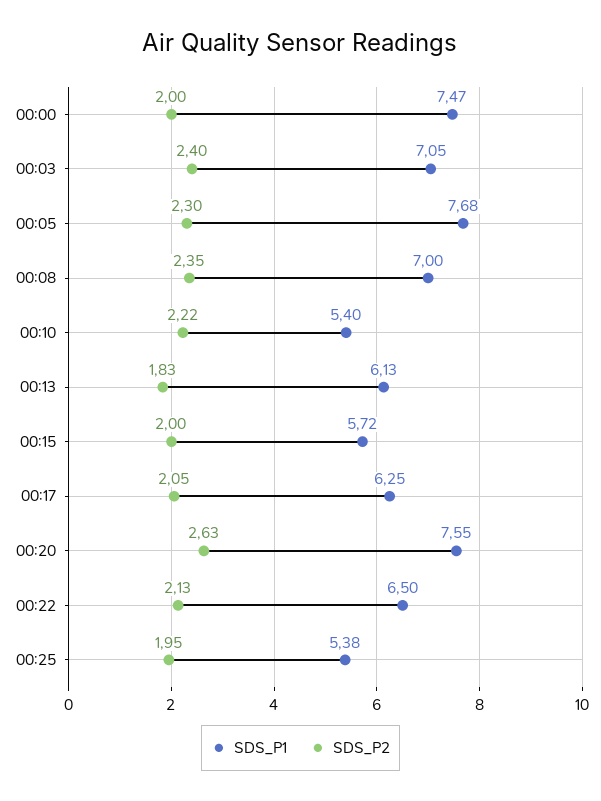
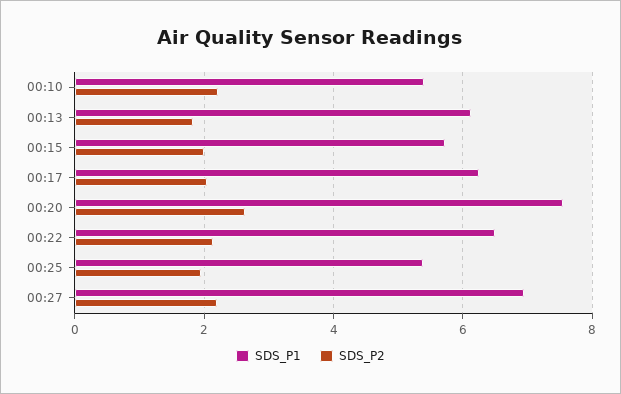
SDS_P1, 00:00: 7.47 -> none
SDS_P2, 00:00: 2 -> none
SDS_P1, 00:03: 7.05 -> none
SDS_P2, 00:03: 2.4 -> none
SDS_P1, 00:05: 7.68 -> none
SDS_P2, 00:05: 2.3 -> none
SDS_P1, 00:08: 7 -> none
SDS_P2, 00:08: 2.35 -> none
SDS_P1, 00:27: none -> 7
SDS_P2, 00:27: none -> 2.2

